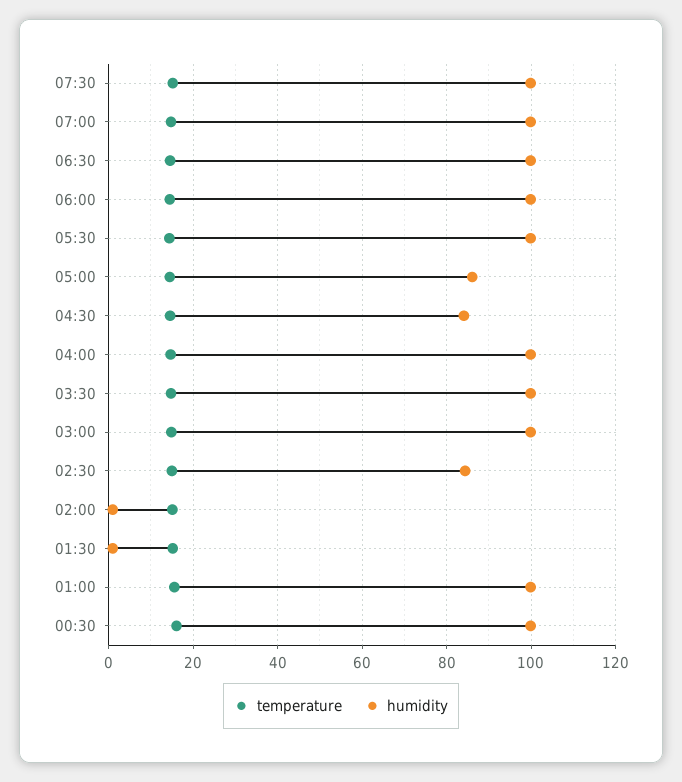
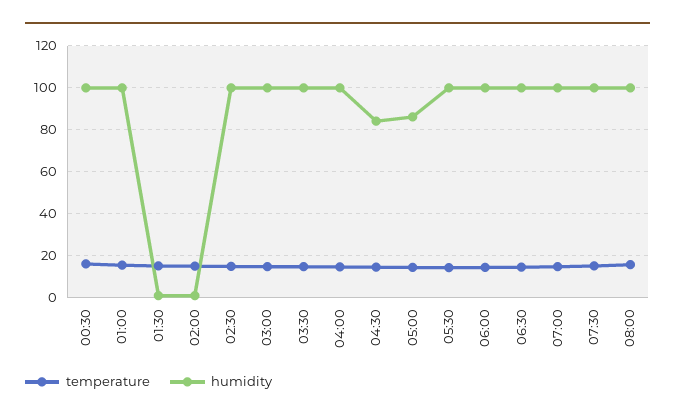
humidity, 02:30: 84 -> 100
temperature, 08:00: none -> 15
humidity, 08:00: none -> 100

